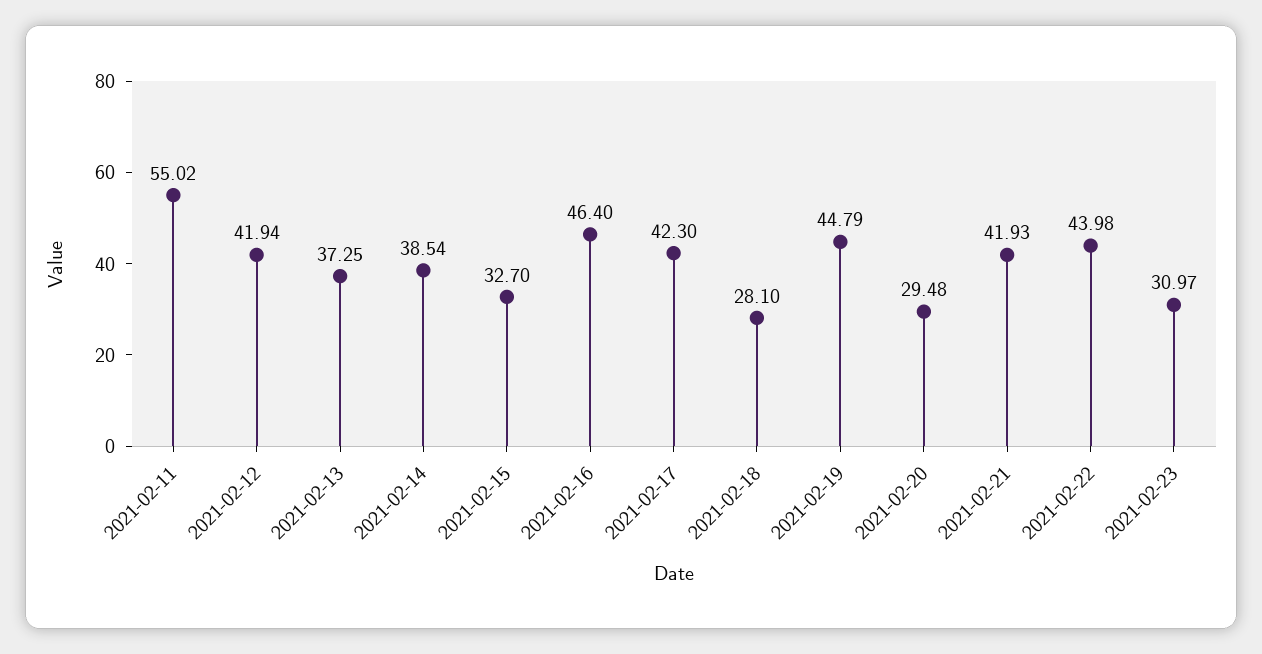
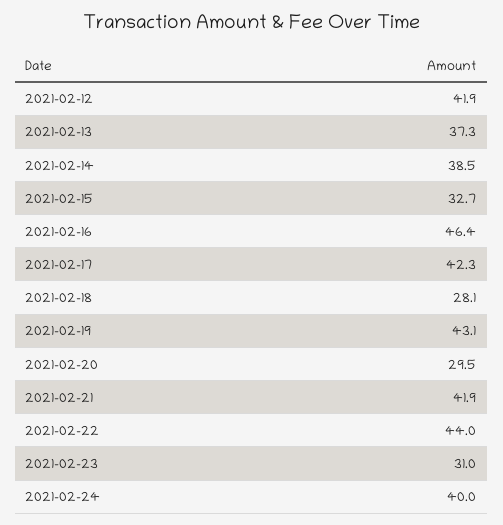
2021-02-11: 55.02 -> none
2021-02-19: 44.79 -> 43.1
2021-02-24: none -> 40

